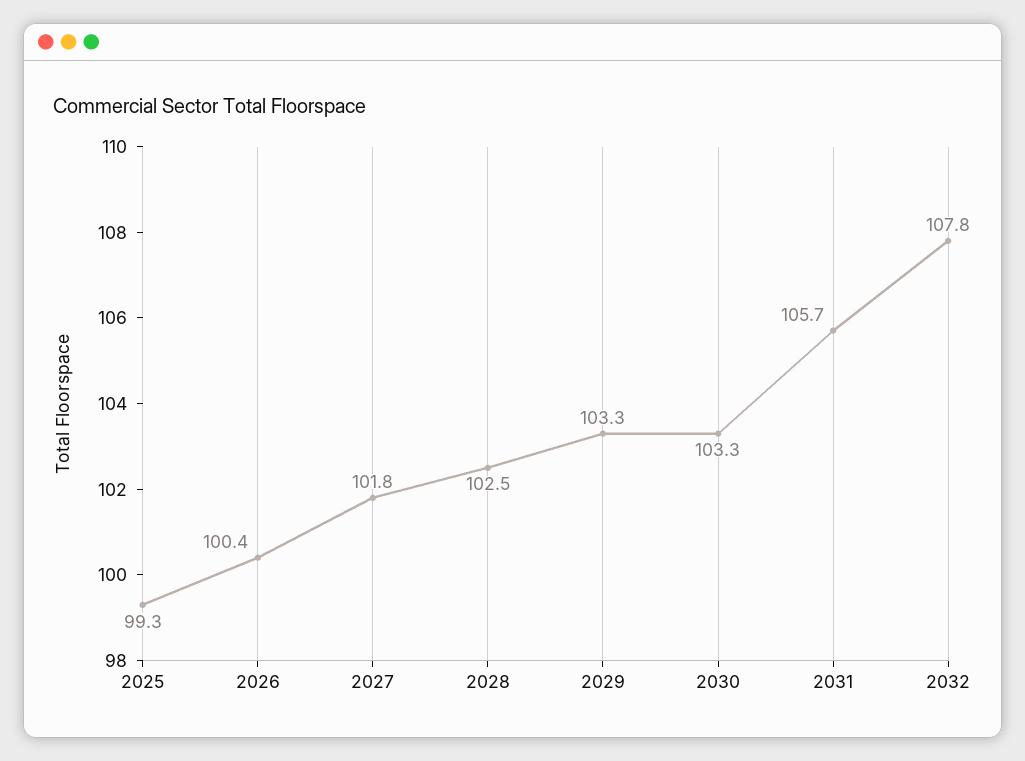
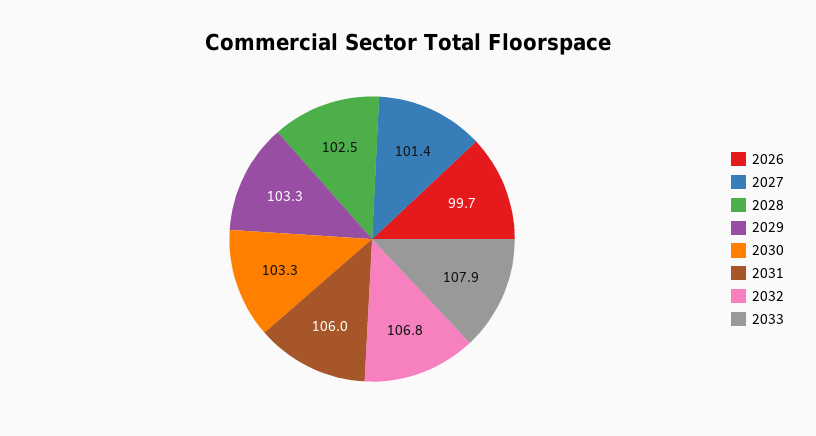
2025: 99.3 -> none
2026: 100.4 -> 99.7
2027: 101.8 -> 101.4
2031: 105.7 -> 106
2032: 107.8 -> 106.8
2033: none -> 107.9

